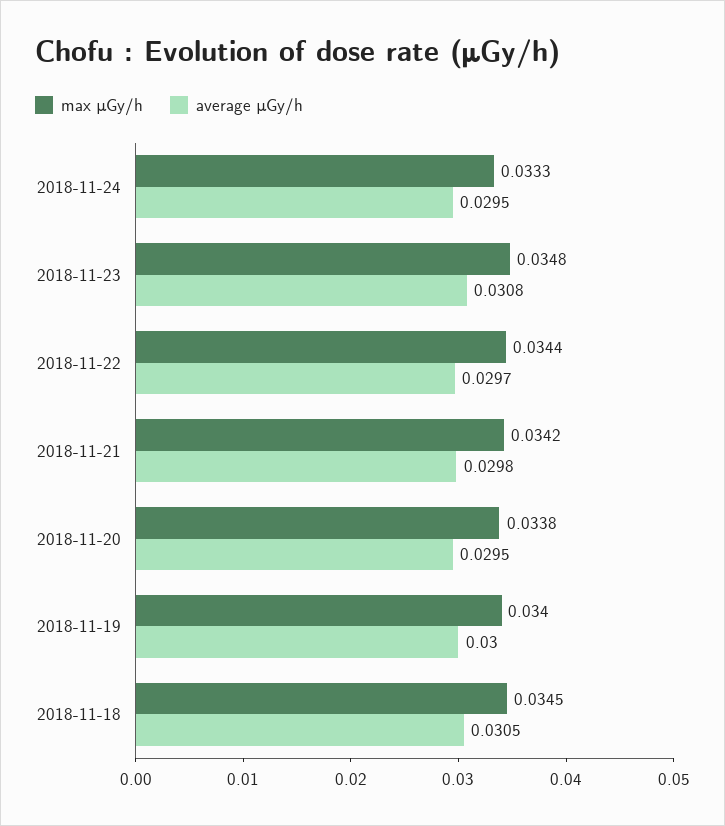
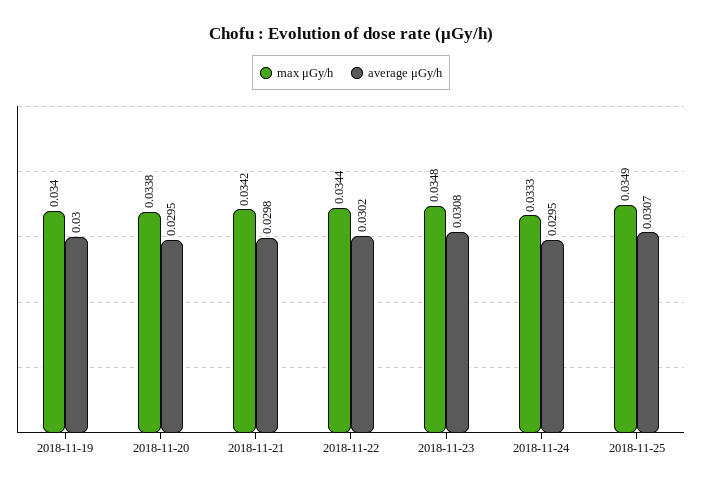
average μGy/h, 2018-11-22: 0.0297 -> 0.0302
max μGy/h, 2018-11-18: 0.0345 -> none
average μGy/h, 2018-11-18: 0.0305 -> none
max μGy/h, 2018-11-25: none -> 0.0349
average μGy/h, 2018-11-25: none -> 0.0307

